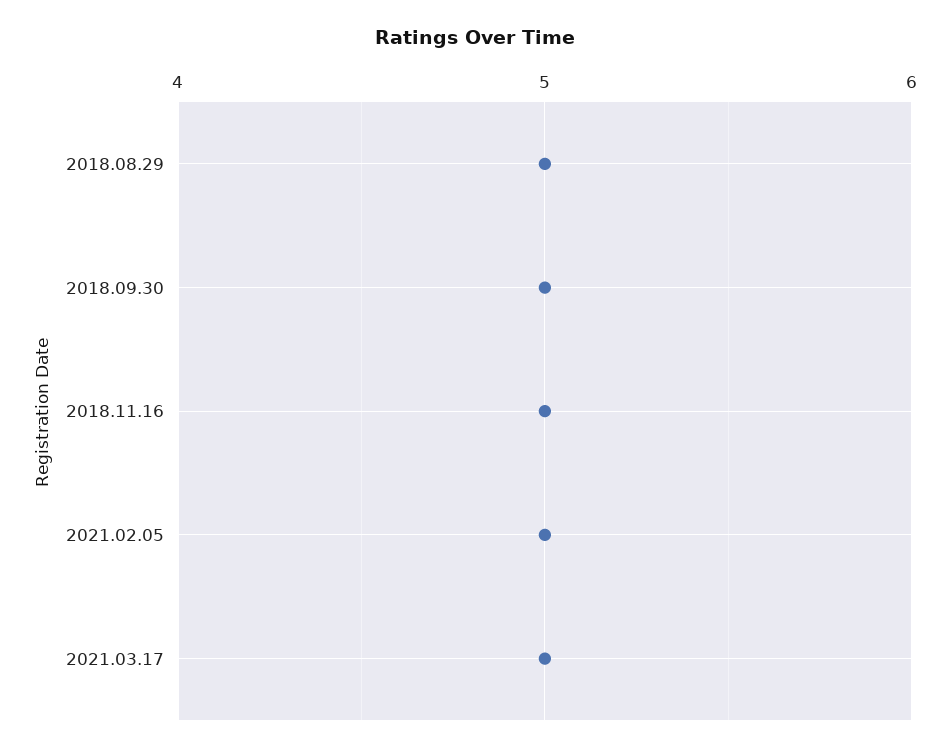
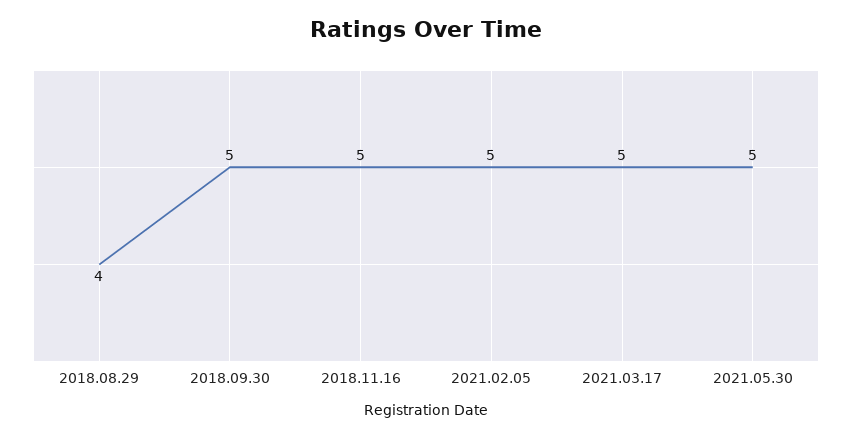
2018.08.29: 5 -> 4
2021.05.30: none -> 5

